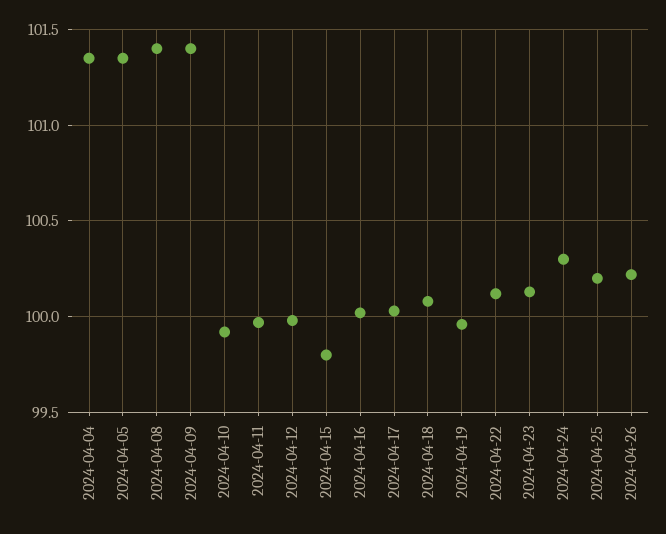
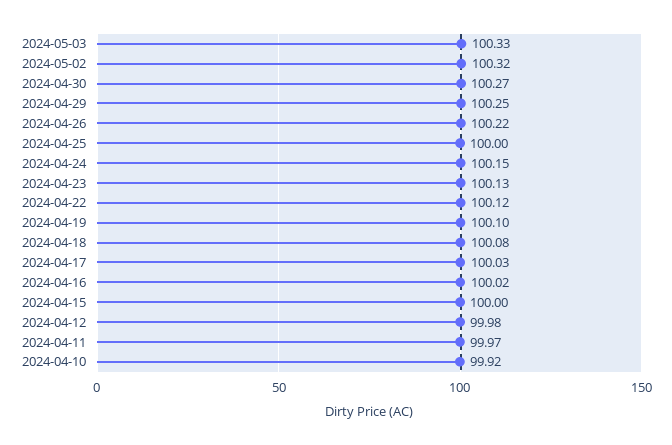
2024-04-04: 101.35 -> none
2024-04-05: 101.35 -> none
2024-04-08: 101.4 -> none
2024-04-09: 101.4 -> none
2024-04-15: 99.8 -> 100
2024-04-19: 99.95 -> 100.1
2024-04-24: 100.3 -> 100.15
2024-04-25: 100.2 -> 100
2024-05-03: none -> 100.33
2024-05-02: none -> 100.32
2024-04-30: none -> 100.27
2024-04-29: none -> 100.25

